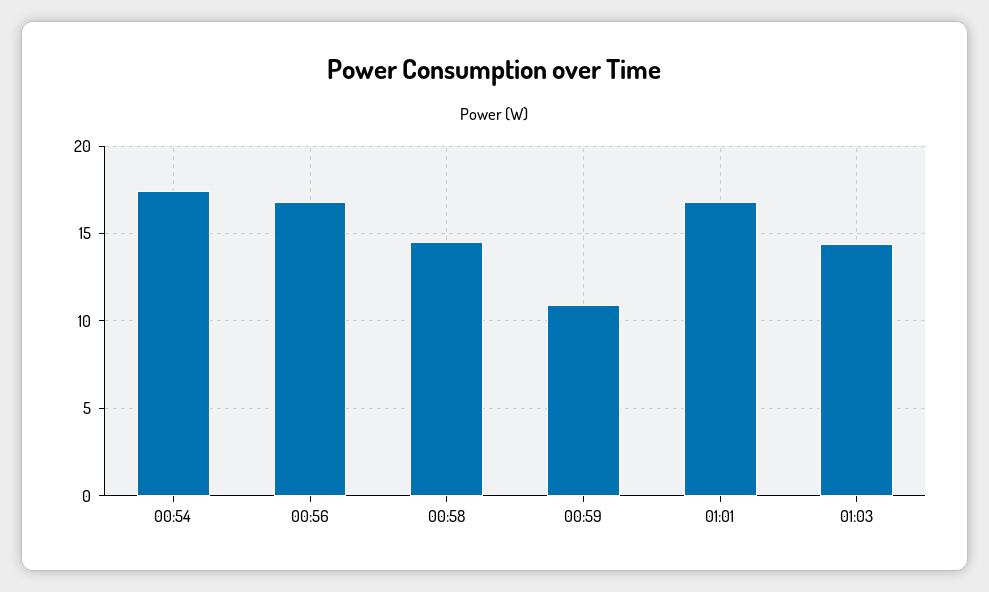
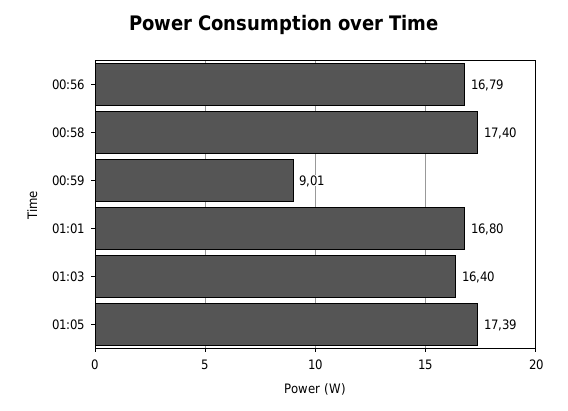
00:54: 17.5 -> none
00:58: 14.5 -> 17.4
00:59: 11 -> 9.01
01:03: 14.5 -> 16.4
01:05: none -> 17.39

